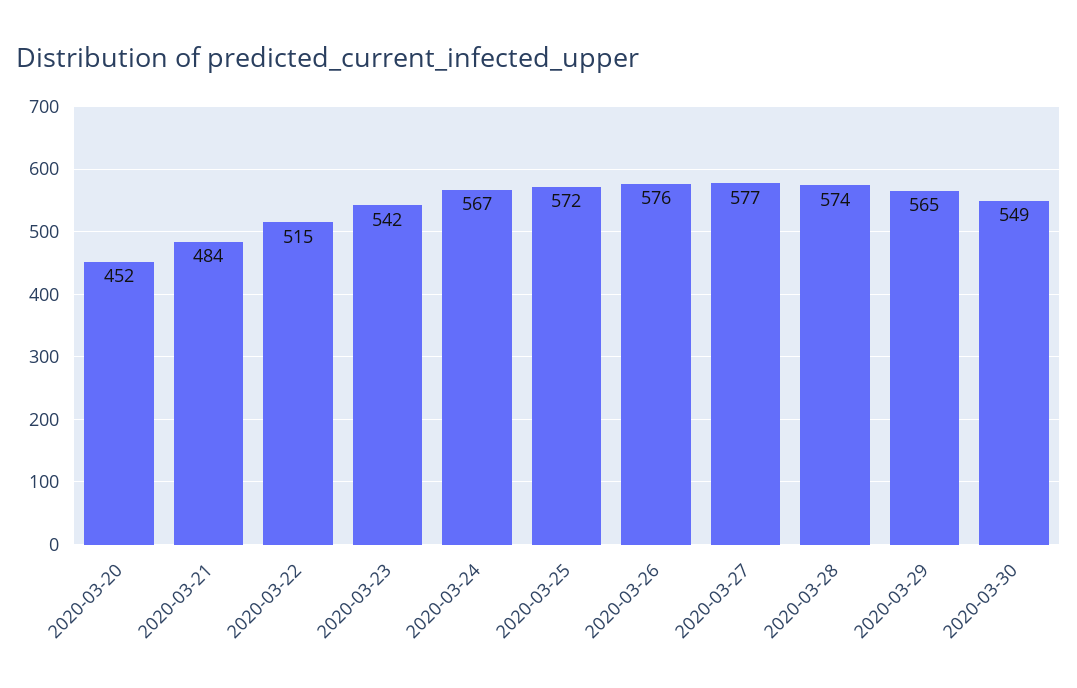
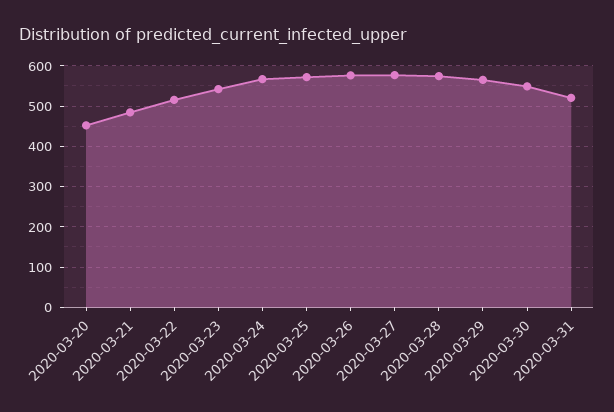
2020-03-31: none -> 520

